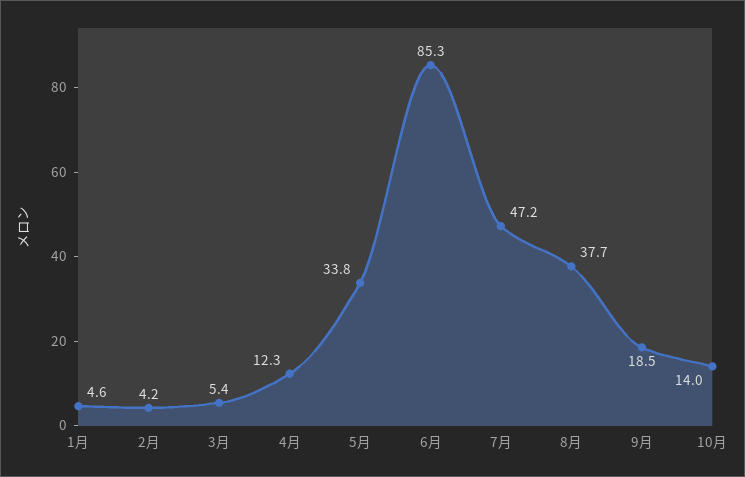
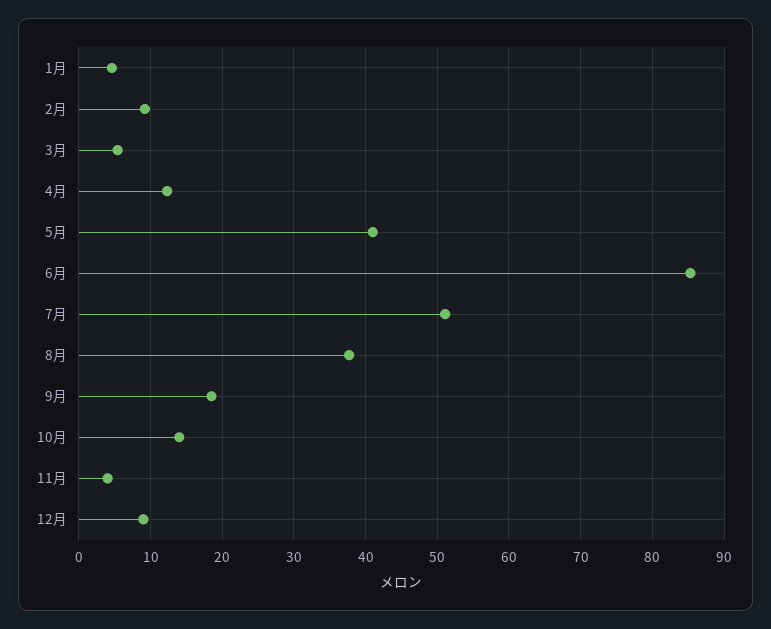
2月: 4.2 -> 9
5月: 33.8 -> 41
7月: 47.2 -> 51
11月: none -> 4
12月: none -> 9

